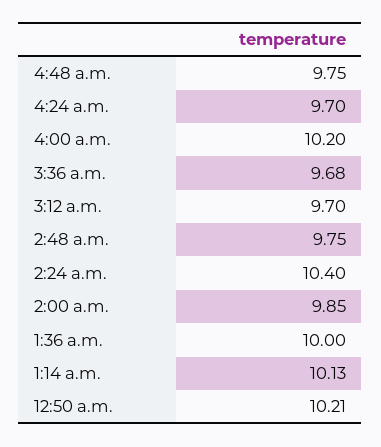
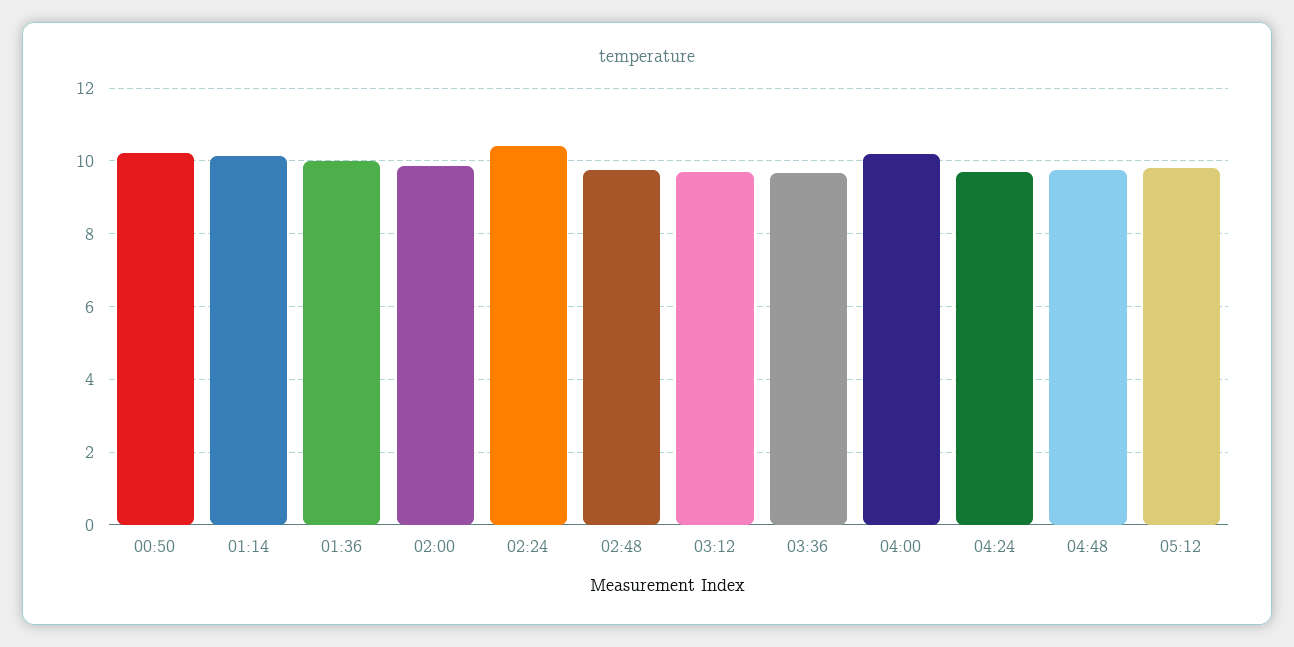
05:12: none -> 9.8

